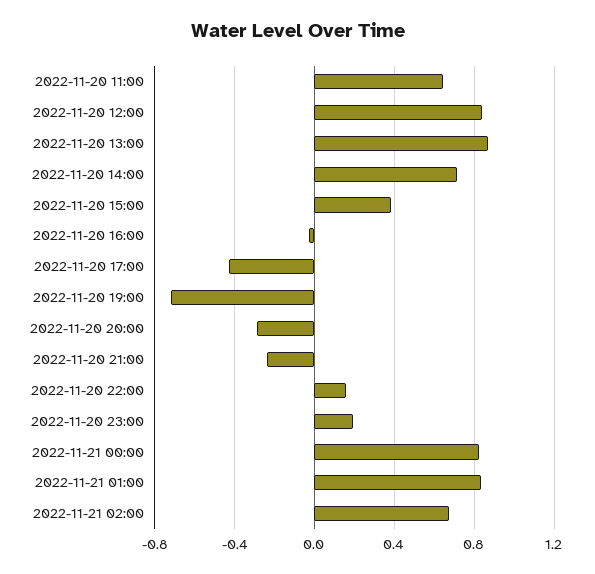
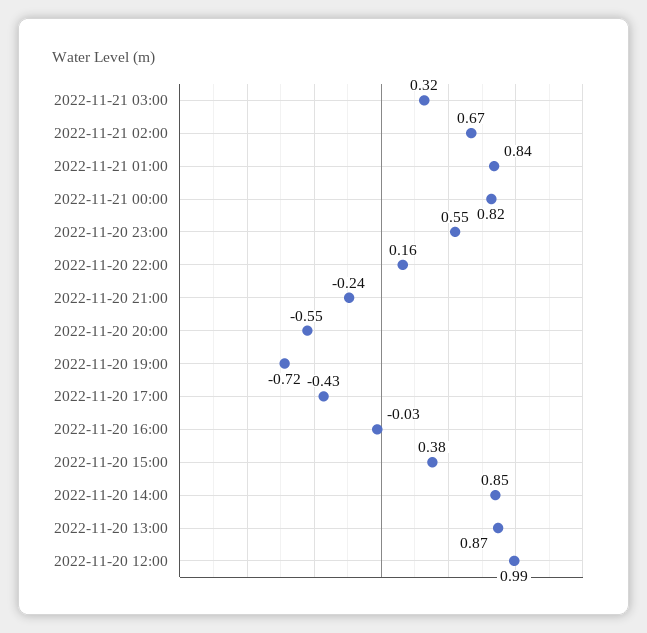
2022-11-20 11:00: 0.65 -> none
2022-11-20 12:00: 0.85 -> 0.99
2022-11-20 14:00: 0.7 -> 0.85
2022-11-20 20:00: -0.3 -> -0.55
2022-11-20 23:00: 0.2 -> 0.55
2022-11-21 03:00: none -> 0.32

